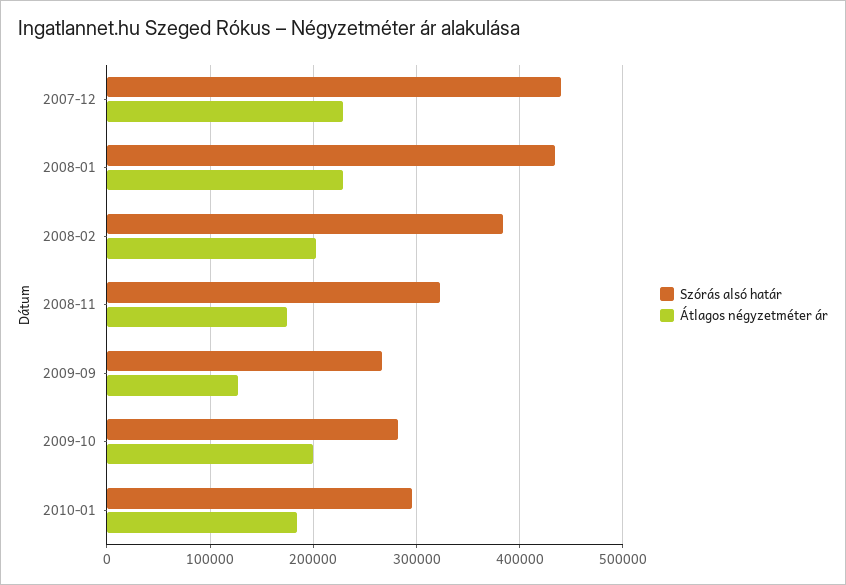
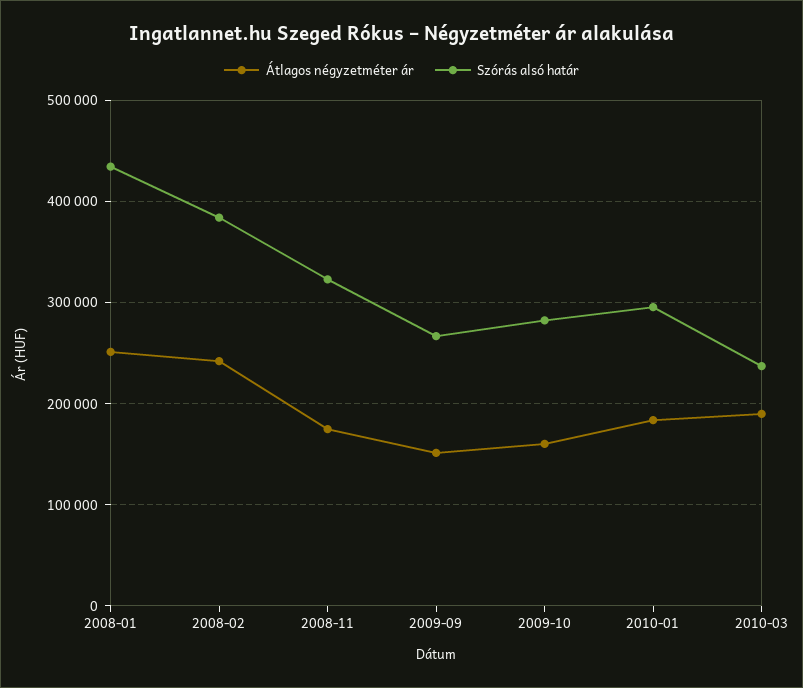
Szórás alsó határ, 2007-12: 440000 -> none
Átlagos négyzetméter ár, 2007-12: 230000 -> none
Átlagos négyzetméter ár, 2008-01: 230000 -> 250000
Átlagos négyzetméter ár, 2008-02: 200000 -> 240000
Átlagos négyzetméter ár, 2009-09: 130000 -> 150000
Átlagos négyzetméter ár, 2009-10: 200000 -> 160000
Átlagos négyzetméter ár, 2010-03: none -> 190000
Szórás alsó határ, 2010-03: none -> 240000

